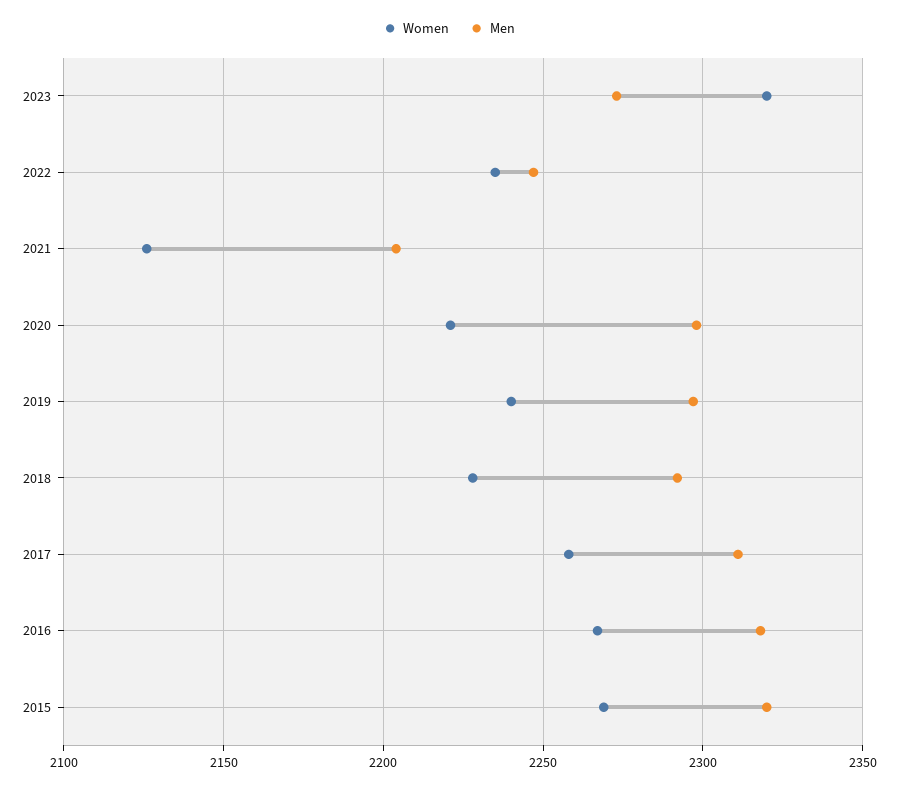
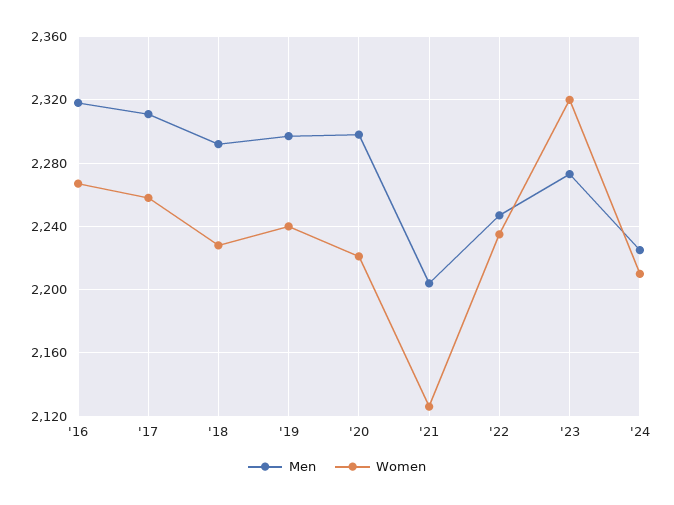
Women, 2015: 2270 -> none
Men, 2015: 2320 -> none
Men, '24: none -> 2225
Women, '24: none -> 2210

